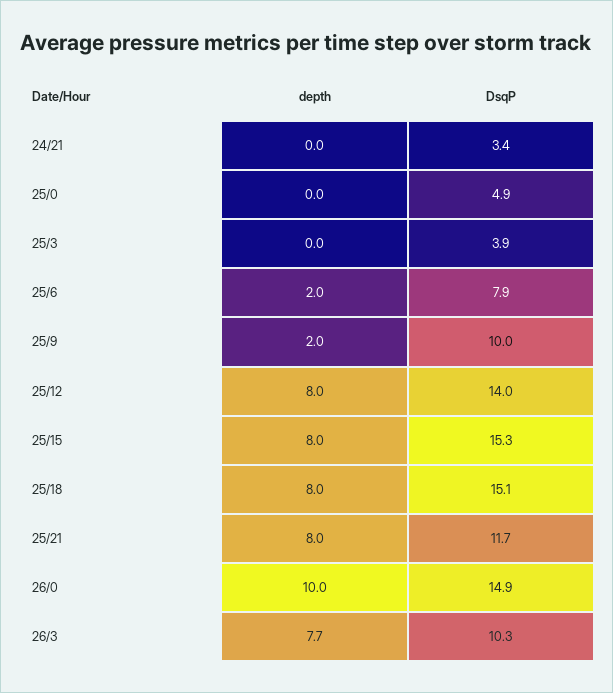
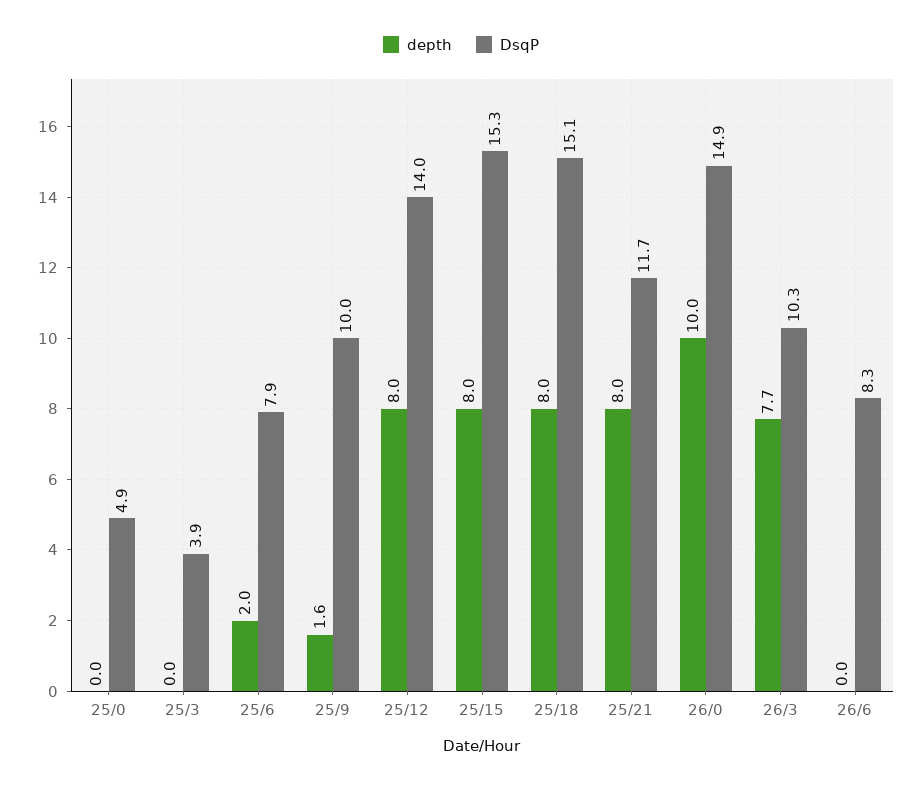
depth, 24/21: 0 -> none
DsqP, 24/21: 3.4 -> none
depth, 25/9: 2 -> 1.6
depth, 26/6: none -> 0
DsqP, 26/6: none -> 8.3

